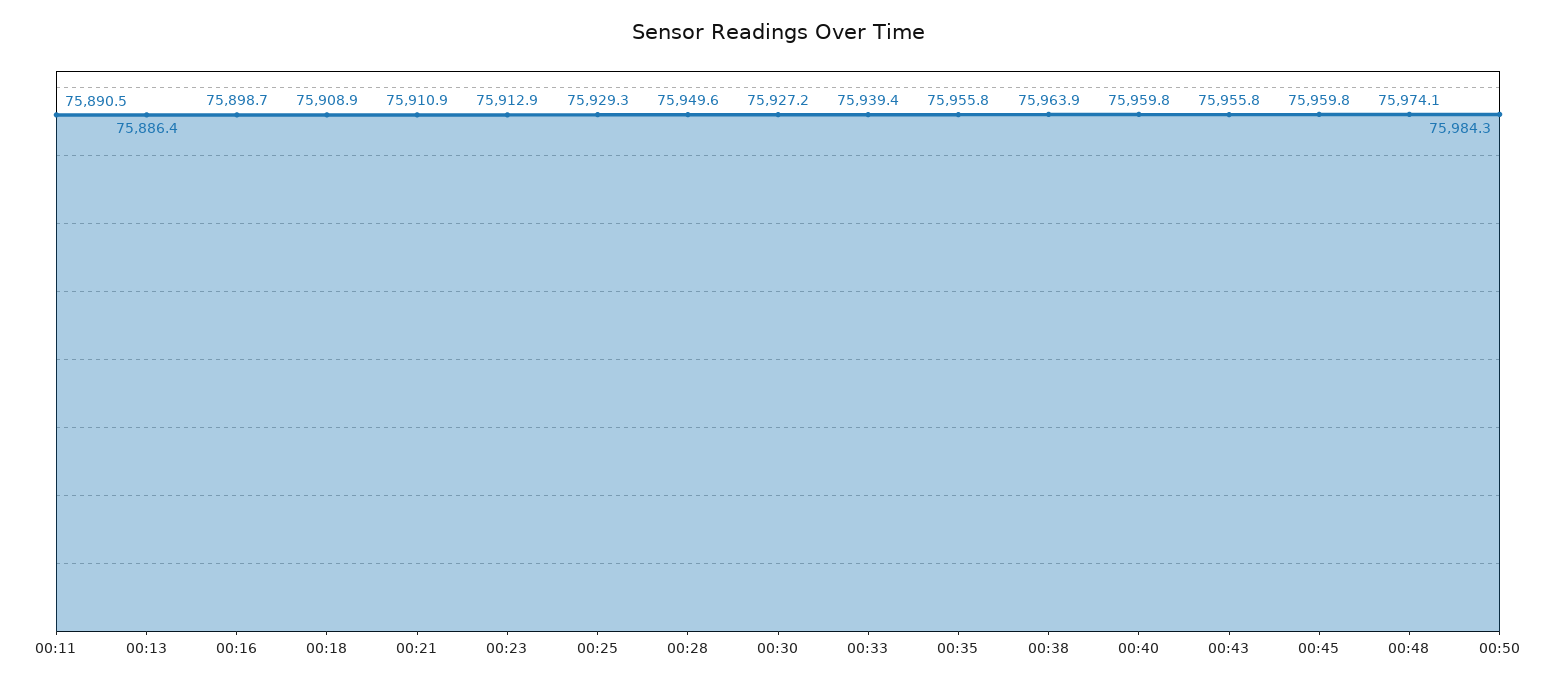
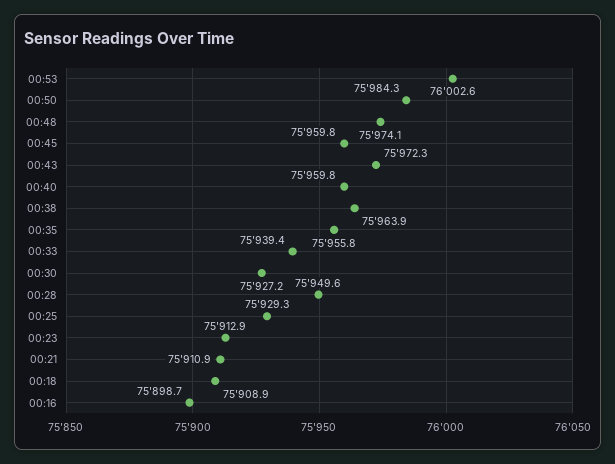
00:11: 75890.5 -> none
00:13: 75886.4 -> none
00:43: 75955.8 -> 75972.3
00:53: none -> 76002.6

